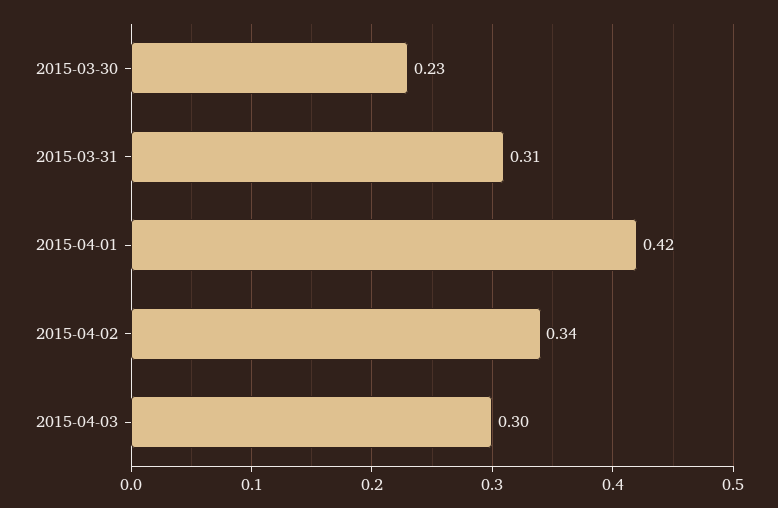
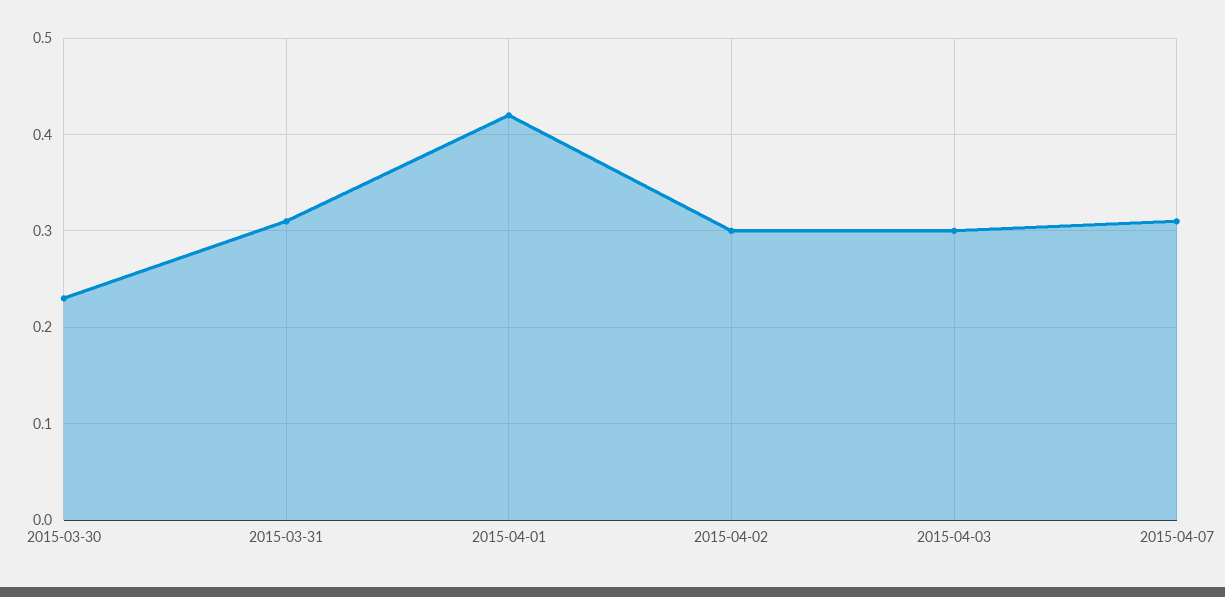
2015-04-02: 0.34 -> 0.3
2015-04-07: none -> 0.31

